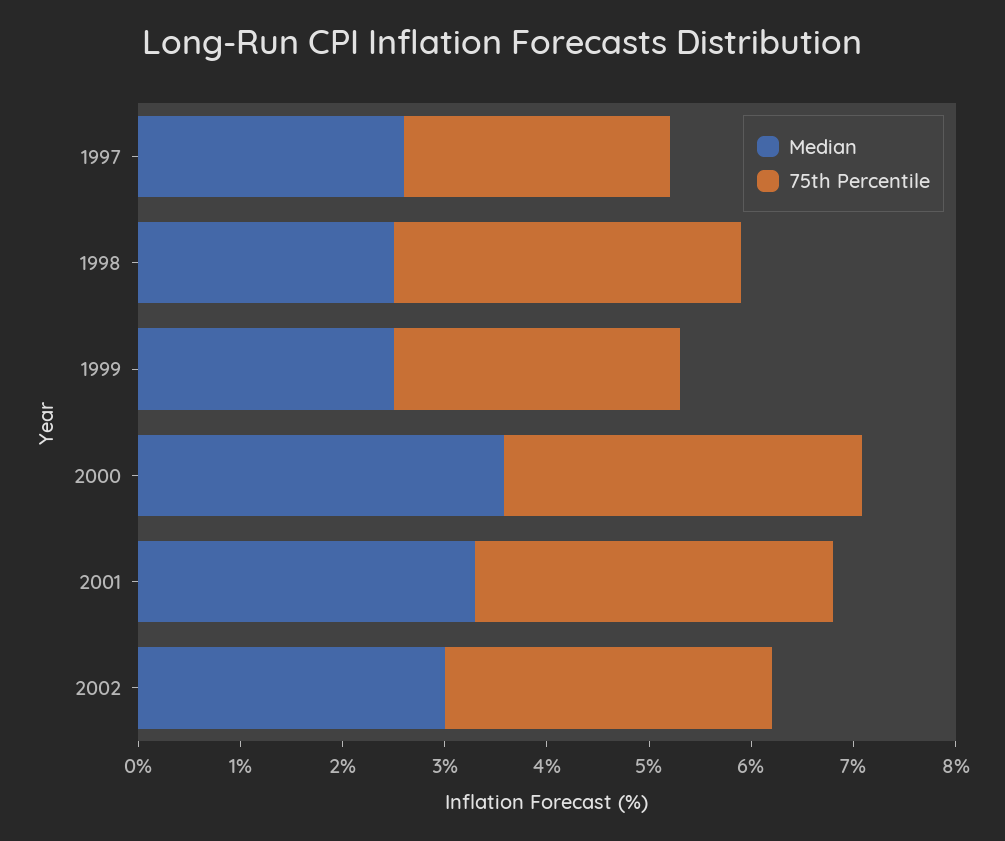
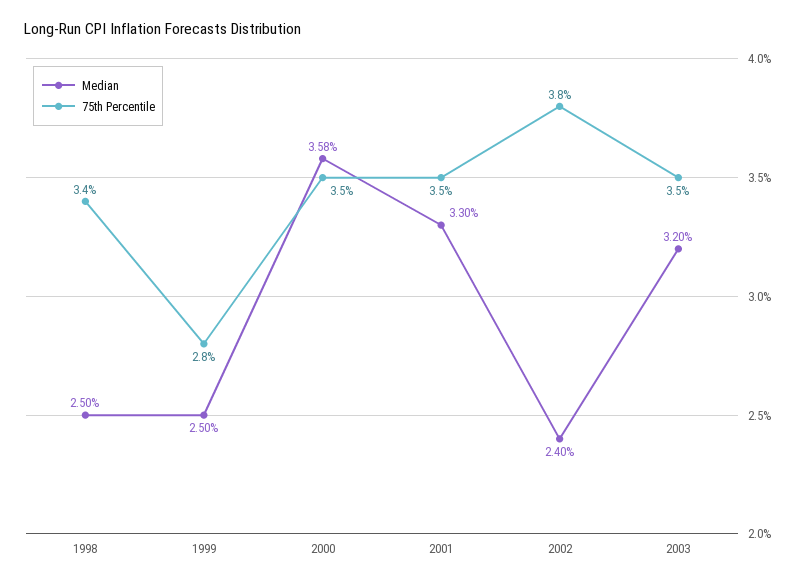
Median, 1997: 2.6 -> none
75th Percentile, 1997: 2.6 -> none
Median, 2002: 3 -> 2.4
75th Percentile, 2002: 3.2 -> 3.8
Median, 2003: none -> 3.2
75th Percentile, 2003: none -> 3.5

